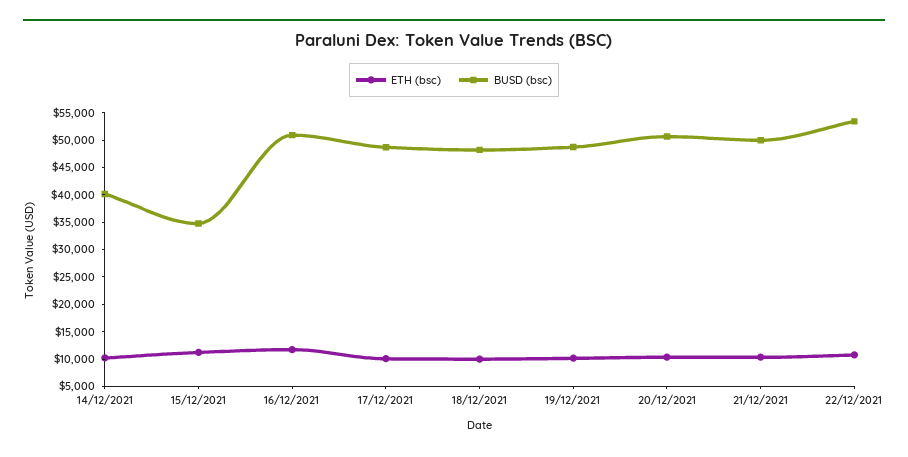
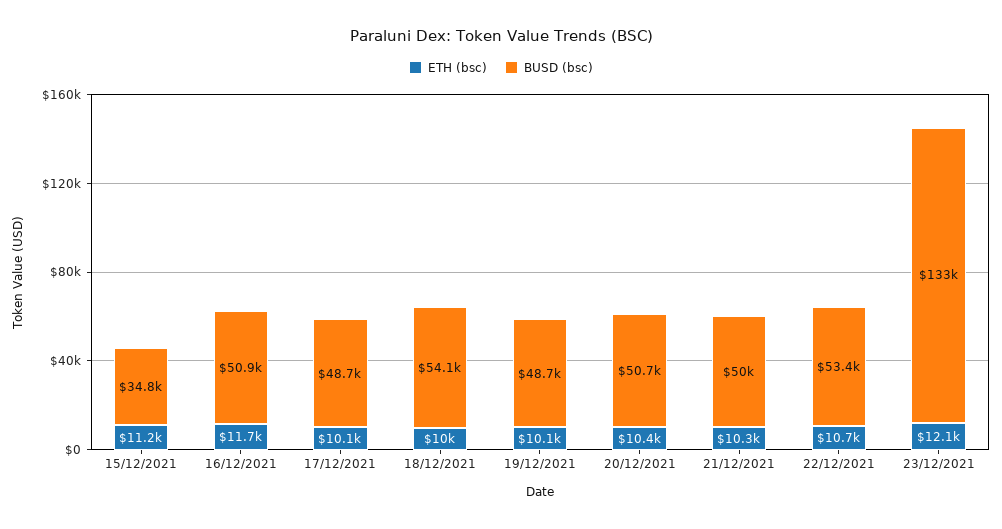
ETH (bsc), 14/12/2021: 10000 -> none
BUSD (bsc), 14/12/2021: 40000 -> none
BUSD (bsc), 18/12/2021: 47500 -> 54100
ETH (bsc), 23/12/2021: none -> 12100
BUSD (bsc), 23/12/2021: none -> 133000

